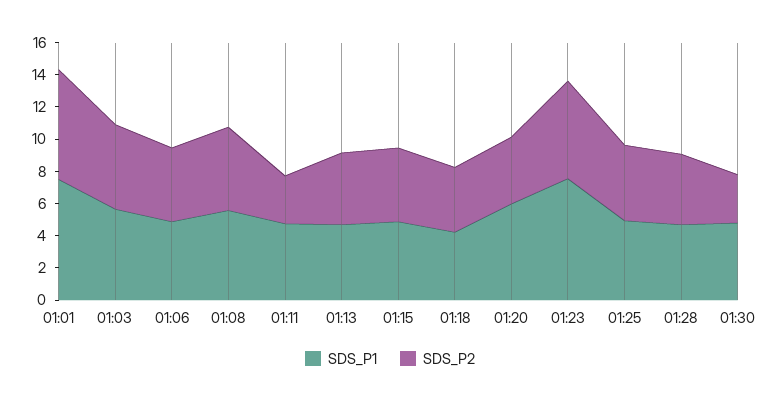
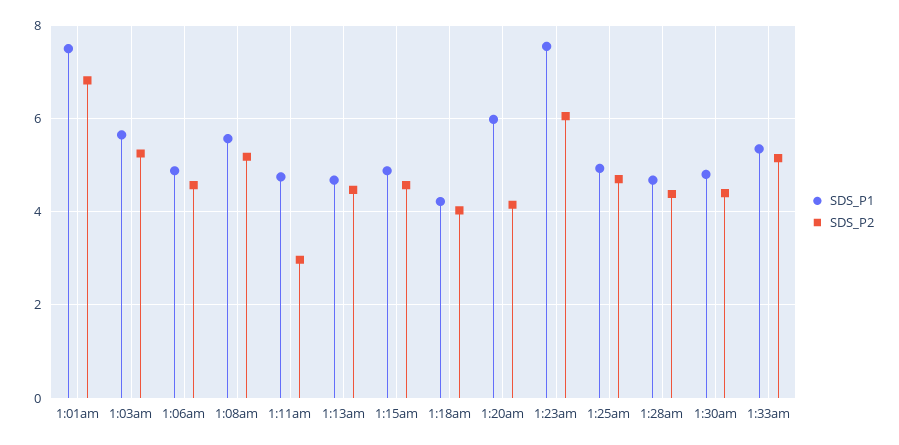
SDS_P2, 01:30: 3 -> 4.4
SDS_P1, 1:33am: none -> 5.4
SDS_P2, 1:33am: none -> 5.2

